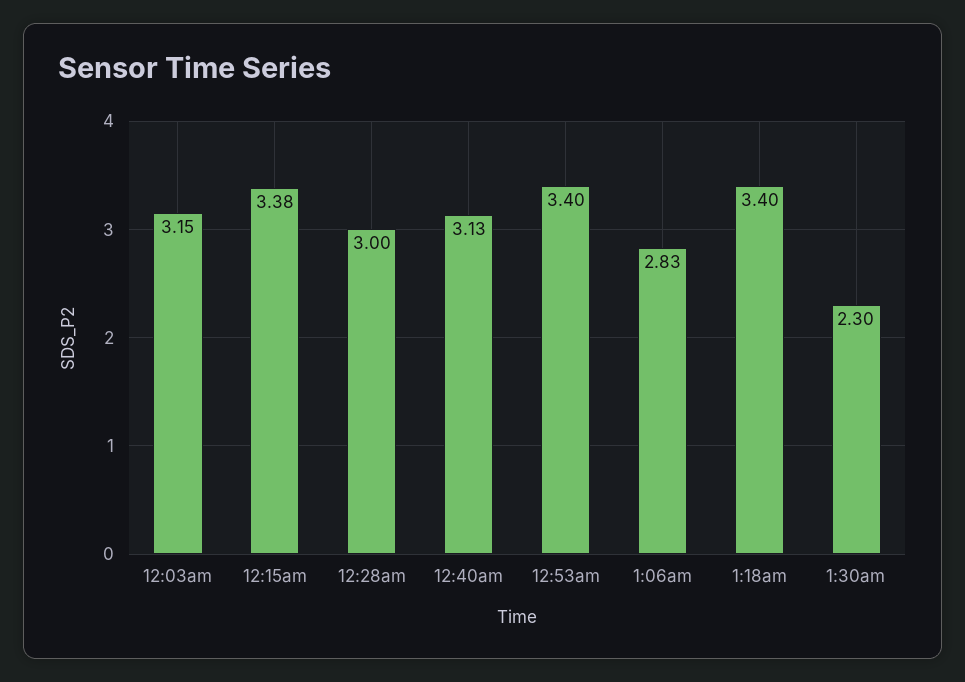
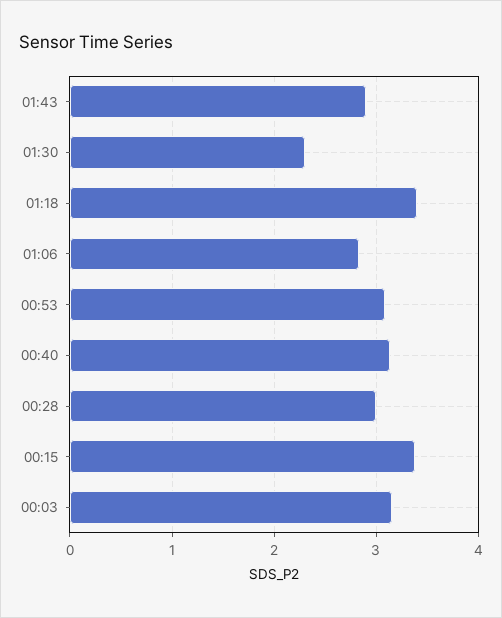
12:53am: 3.4 -> 3.1
01:43: none -> 2.9

